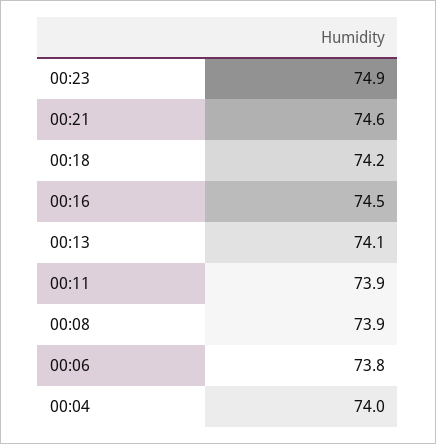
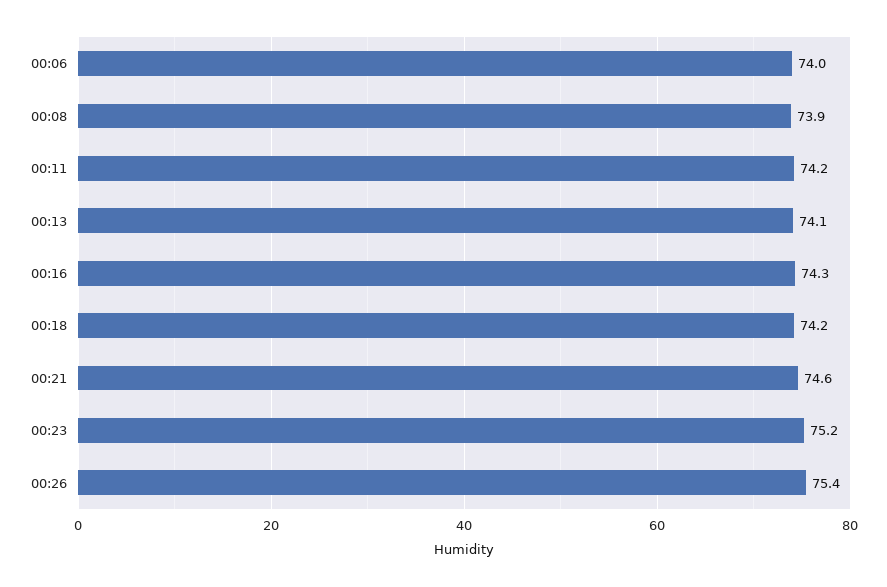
00:23: 74.9 -> 75.2
00:16: 74.5 -> 74.3
00:11: 73.9 -> 74.2
00:06: 73.8 -> 74
00:04: 74 -> none
00:26: none -> 75.4

